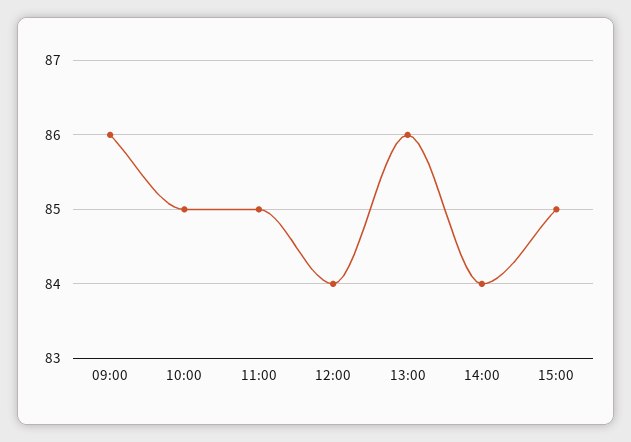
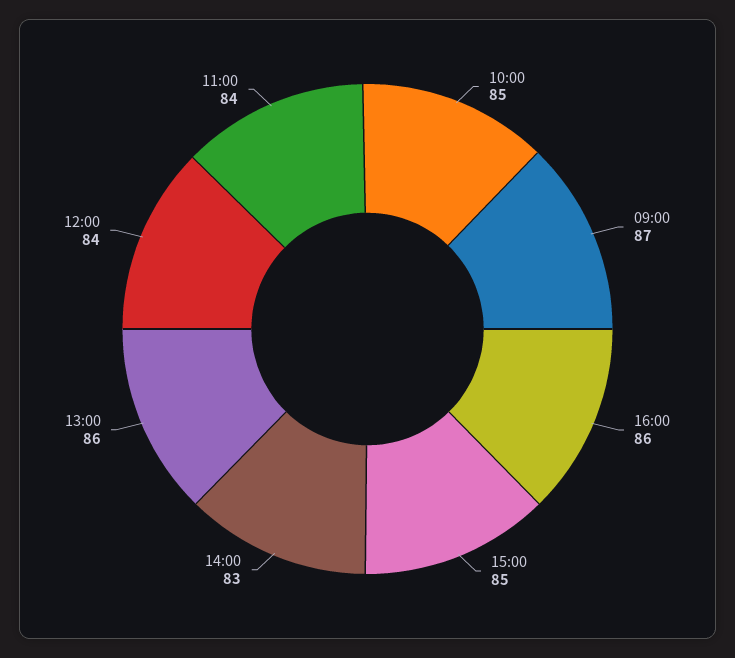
09:00: 86 -> 87
11:00: 85 -> 84
14:00: 84 -> 83
16:00: none -> 86

